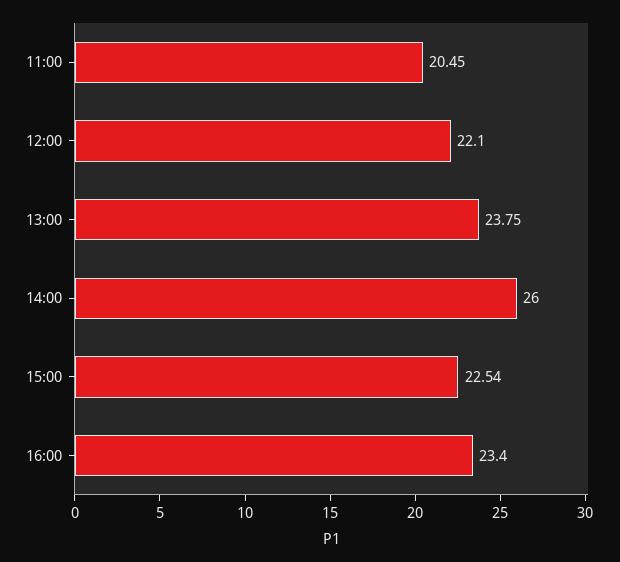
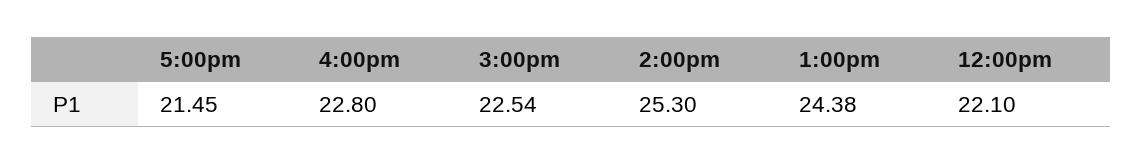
11:00: 20.45 -> none
13:00: 23.75 -> 24.38
14:00: 26 -> 25.3
16:00: 23.4 -> 22.8
5:00pm: none -> 21.45

